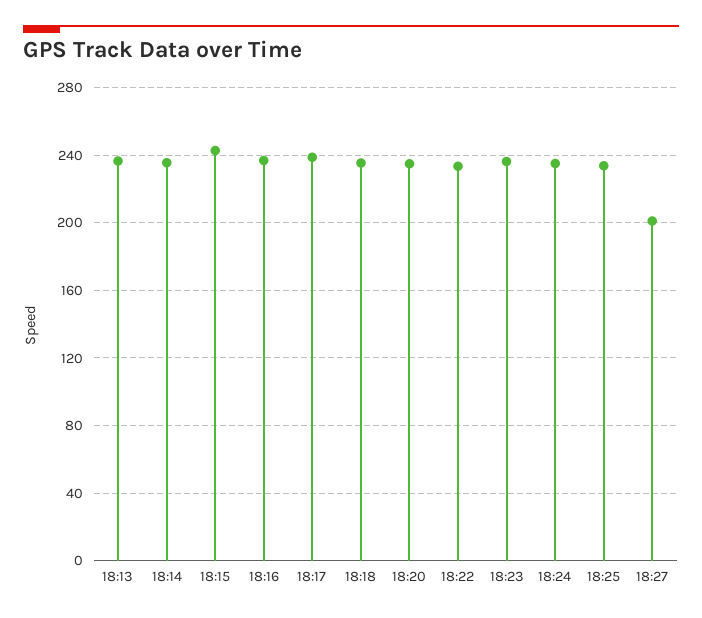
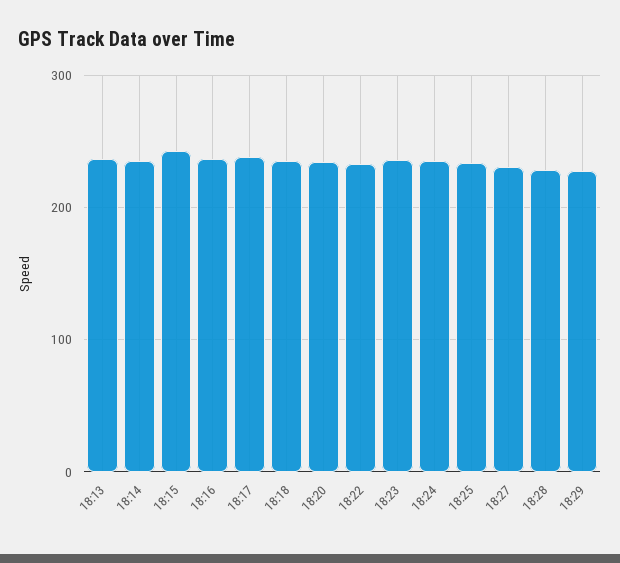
18:27: 200 -> 230
18:28: none -> 230
18:29: none -> 230

